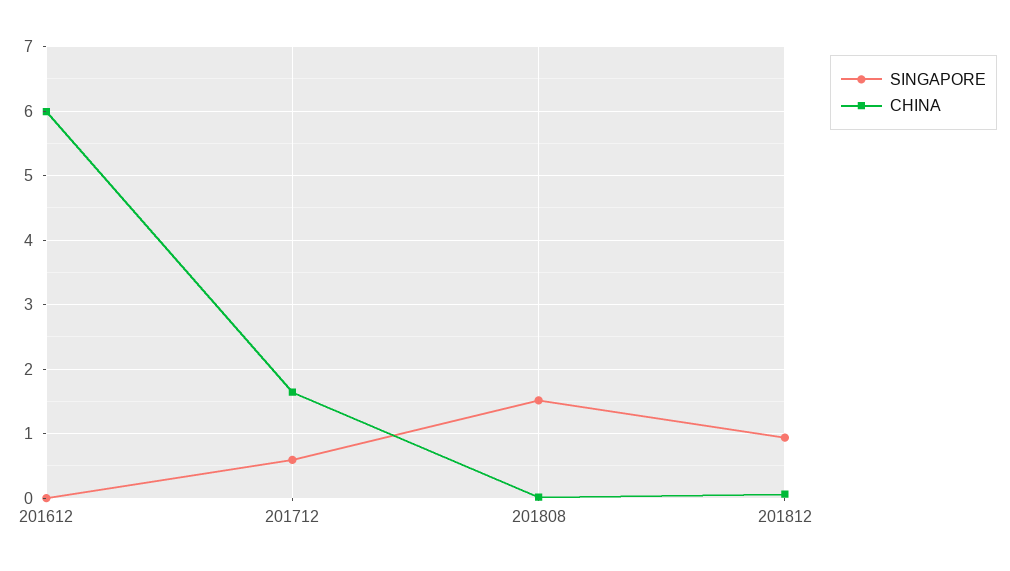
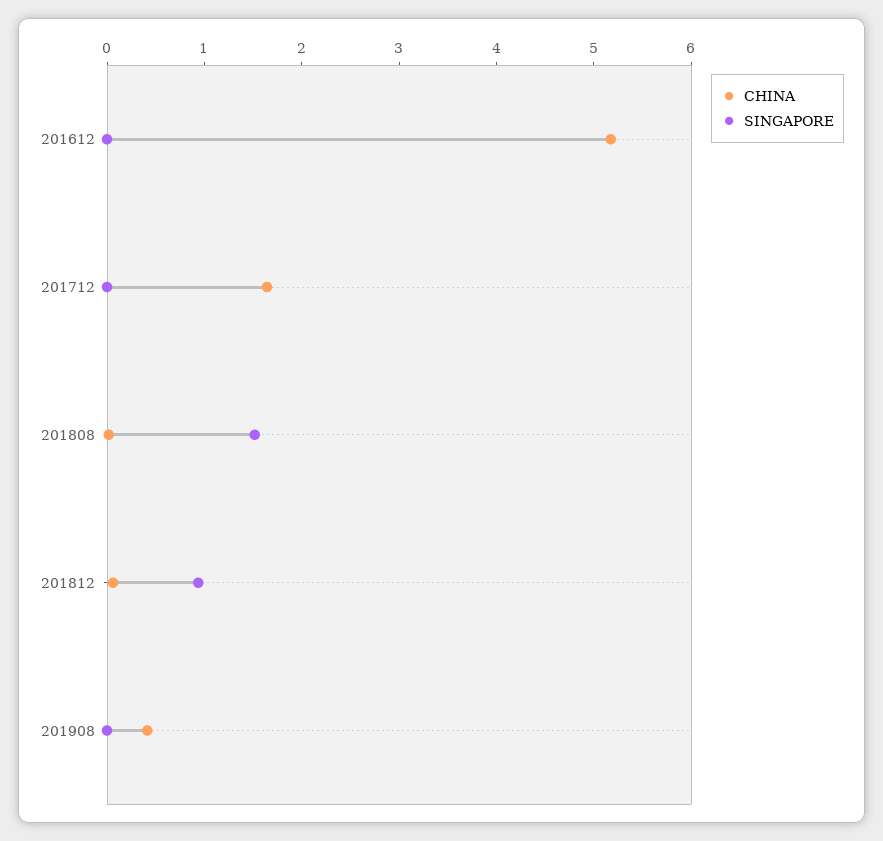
CHINA, 201612: 6 -> 5.2
SINGAPORE, 201712: 0.6 -> 0
CHINA, 201908: none -> 0.4
SINGAPORE, 201908: none -> 0

